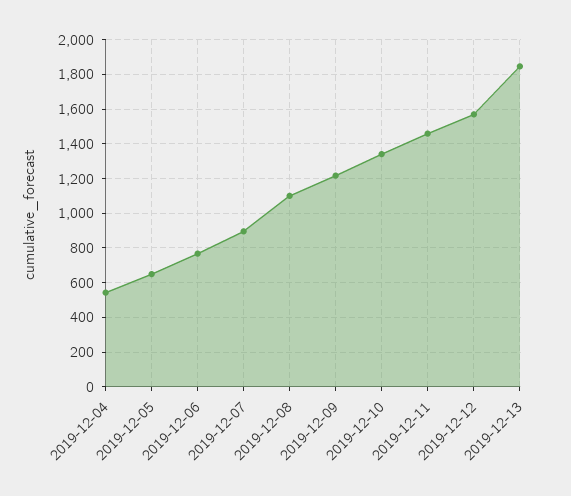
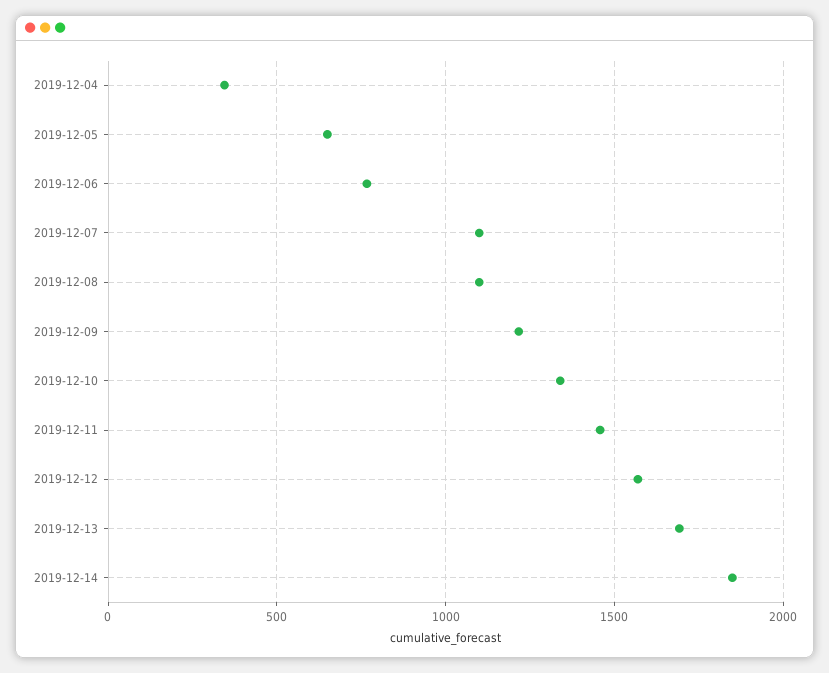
2019-12-04: 550 -> 350
2019-12-07: 900 -> 1100
2019-12-13: 1850 -> 1700
2019-12-14: none -> 1850

